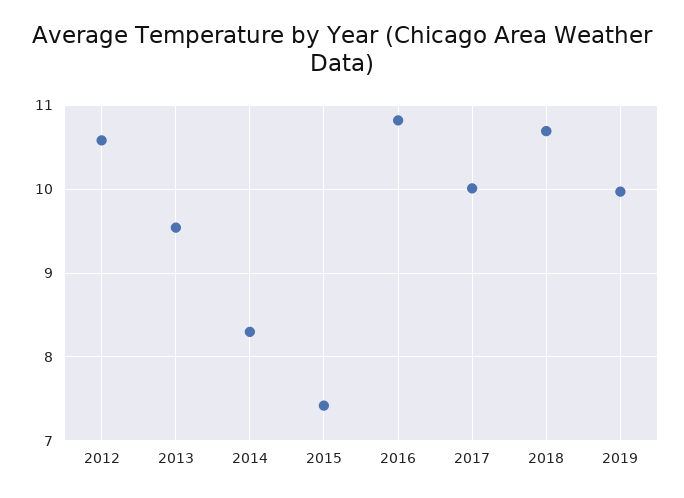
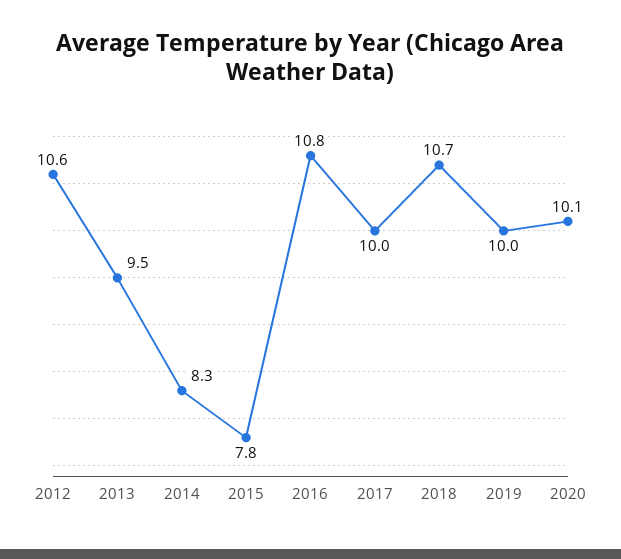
2015: 7.4 -> 7.8
2020: none -> 10.1

